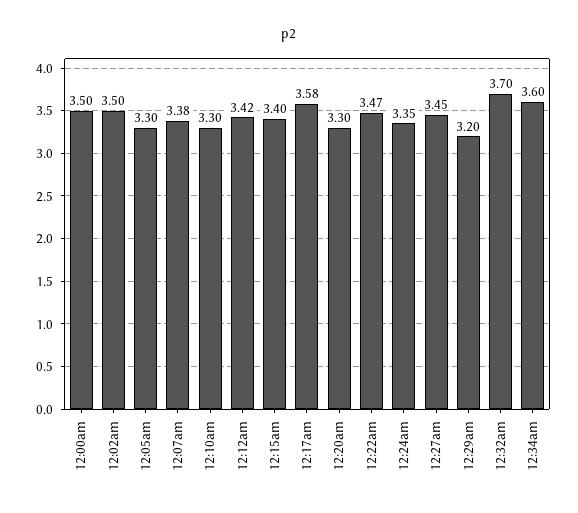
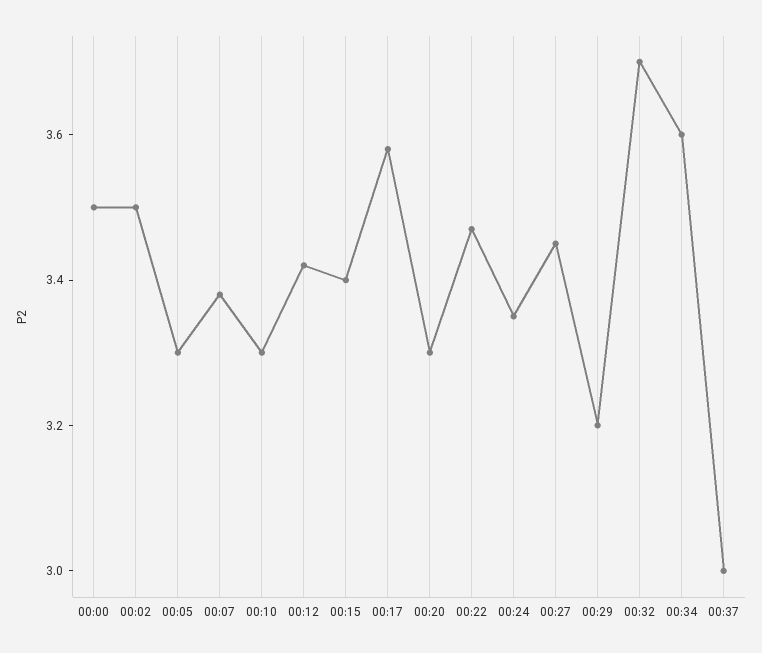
00:37: none -> 3

